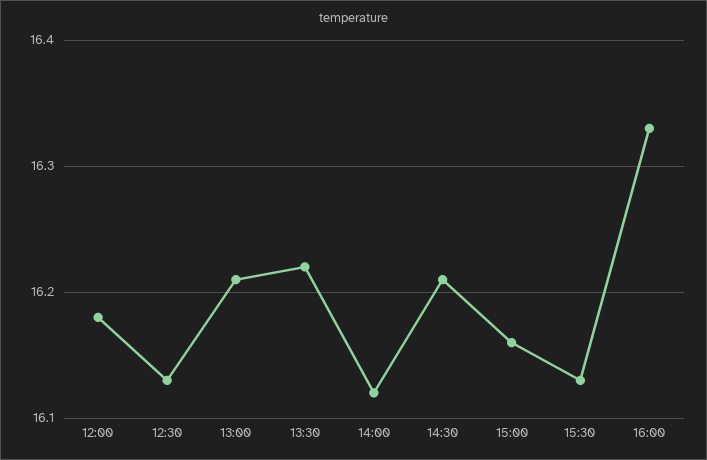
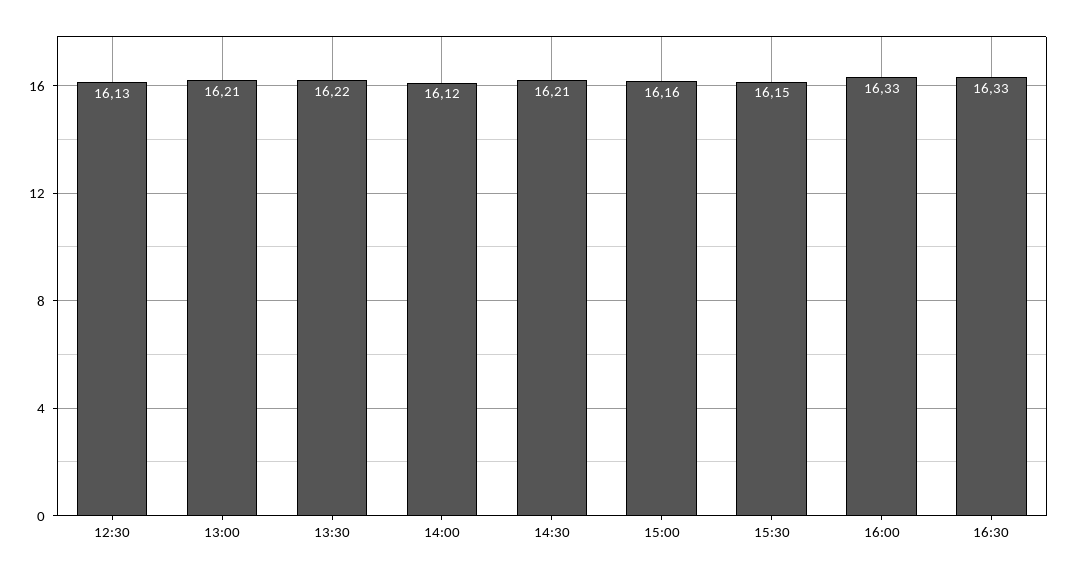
12:00: 16.18 -> none
15:30: 16.13 -> 16.15
16:30: none -> 16.33

